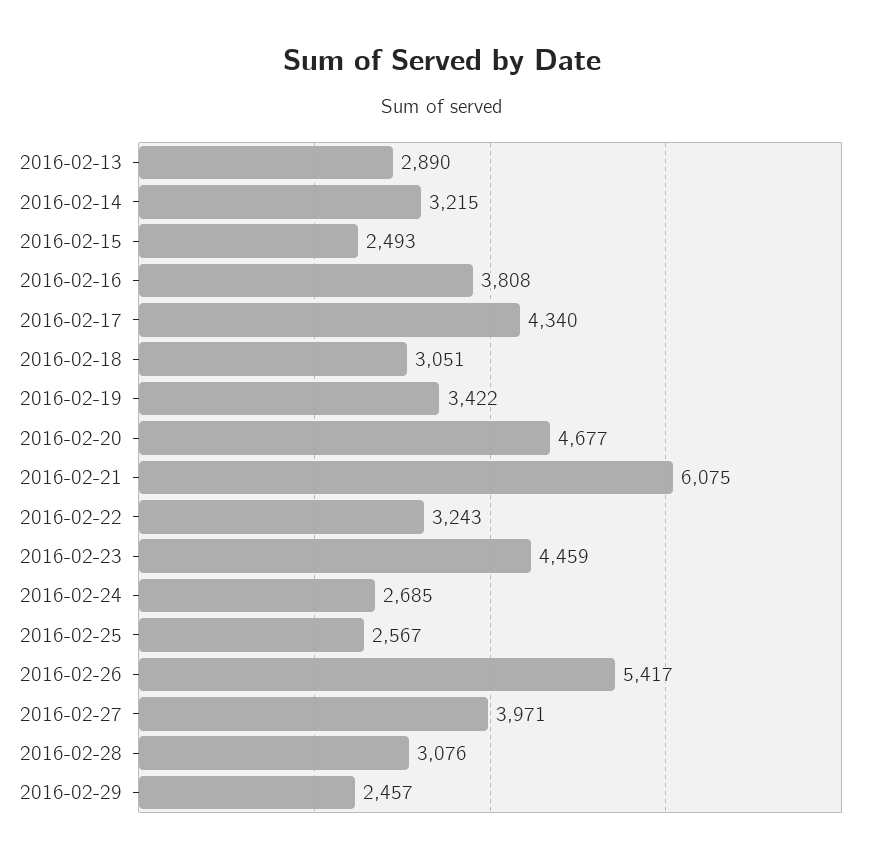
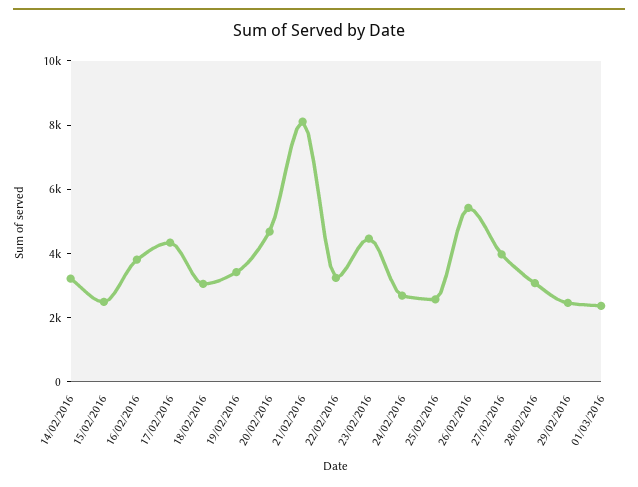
2016-02-13: 2890 -> none
2016-02-21: 6075 -> 8000
01/03/2016: none -> 2500

